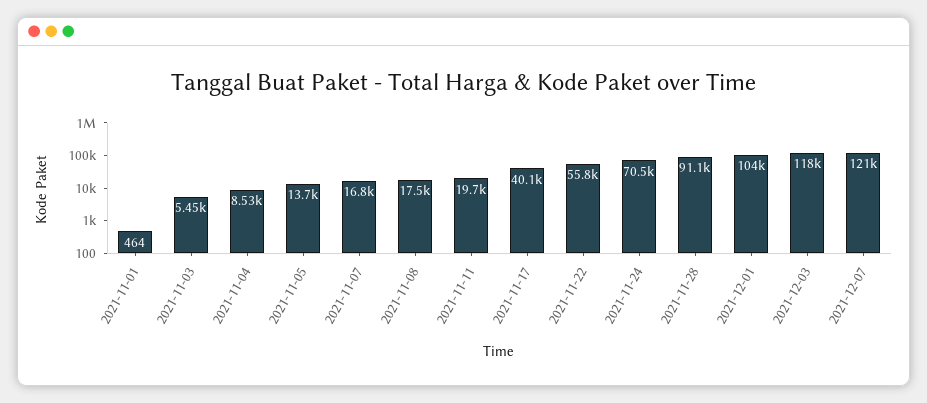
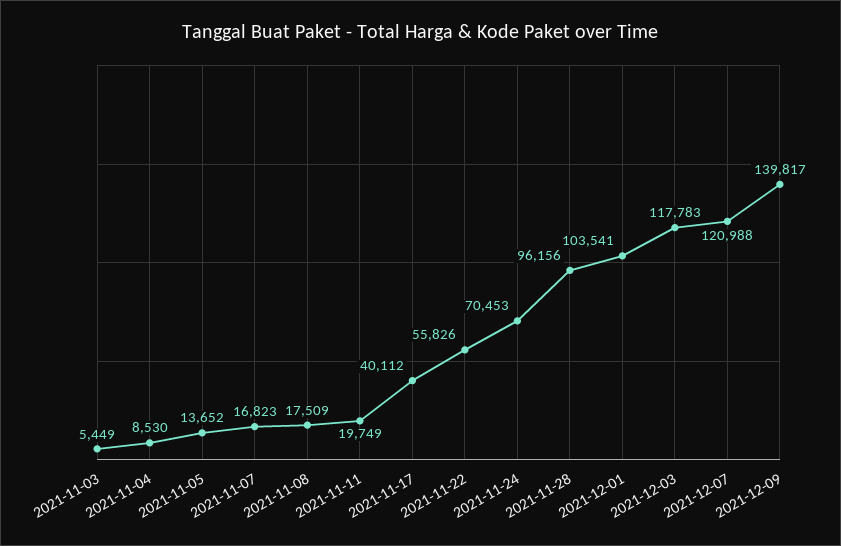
2021-11-01: 464 -> none
2021-11-28: 91100 -> 96156
2021-12-09: none -> 139817

